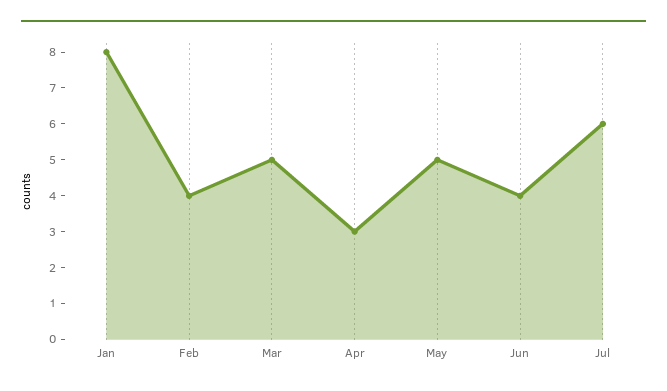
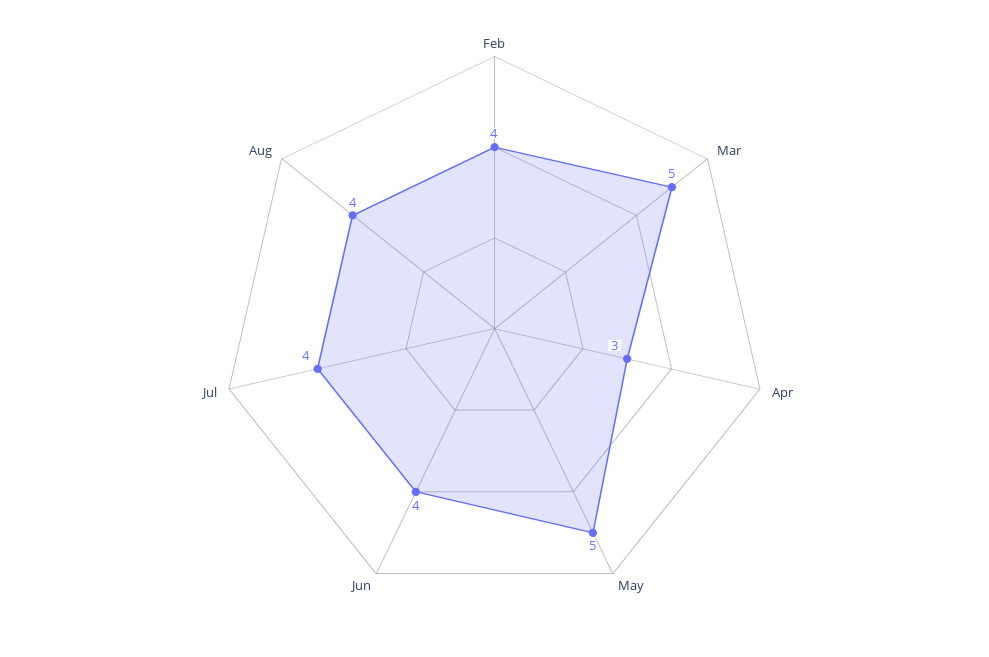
Jan: 8 -> none
Jul: 6 -> 4
Aug: none -> 4

